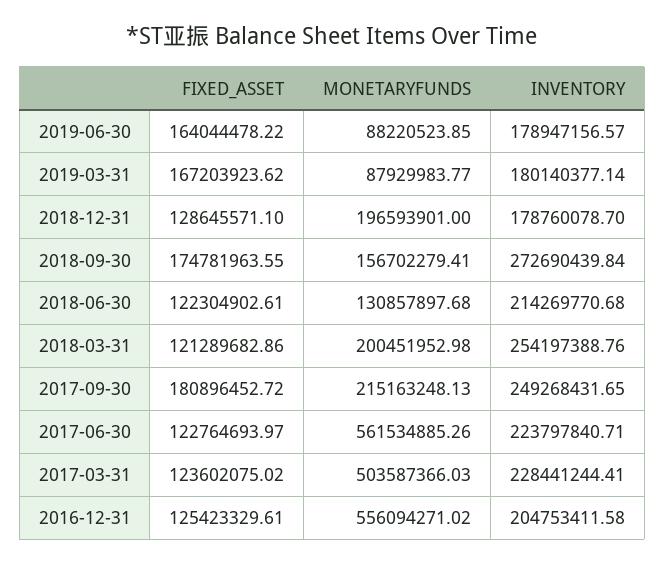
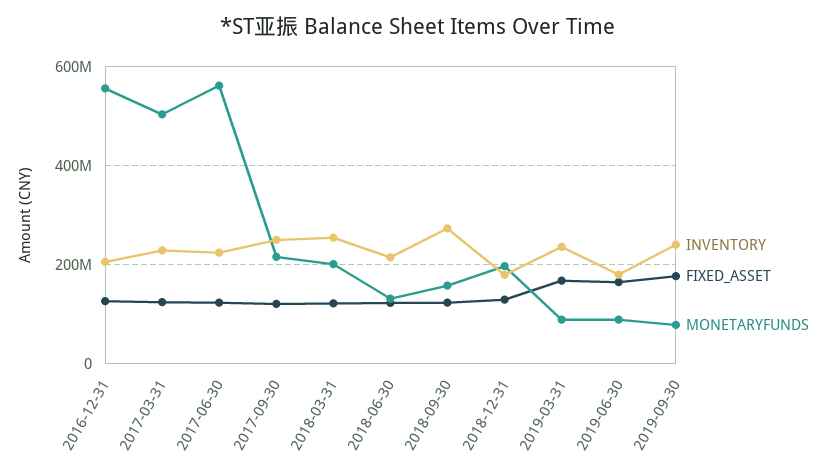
INVENTORY, 2019-03-31: 180140377.14 -> 240000000
FIXED_ASSET, 2018-09-30: 174781963.55 -> 120000000
FIXED_ASSET, 2017-09-30: 180896452.72 -> 120000000
INVENTORY, 2019-09-30: none -> 240000000
FIXED_ASSET, 2019-09-30: none -> 180000000
MONETARYFUNDS, 2019-09-30: none -> 80000000

